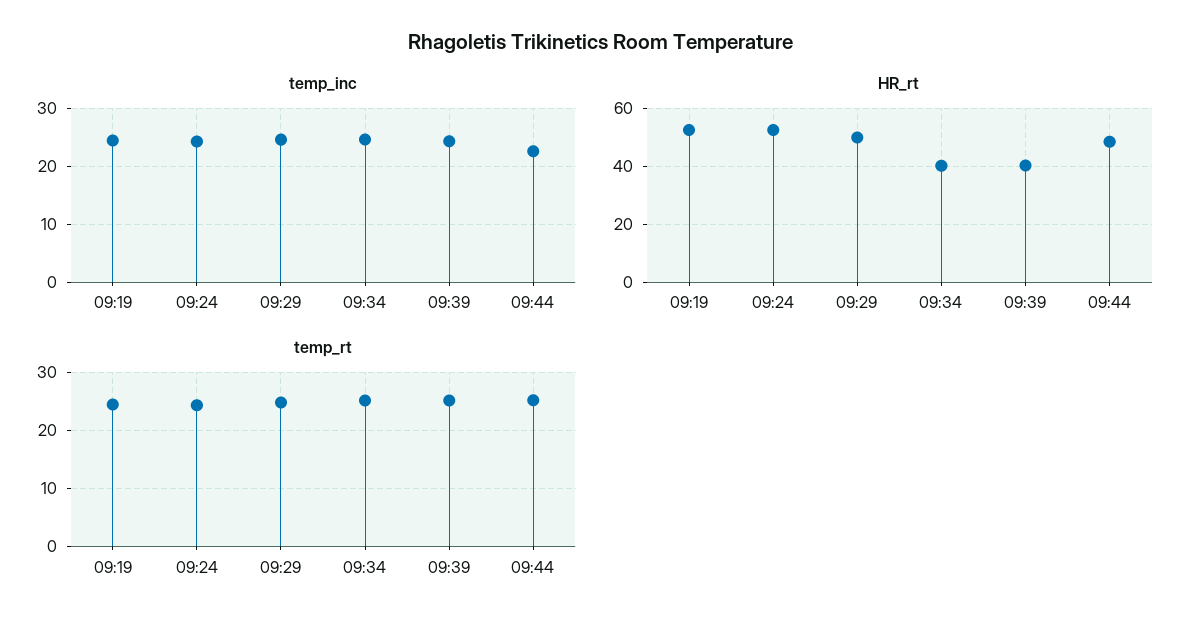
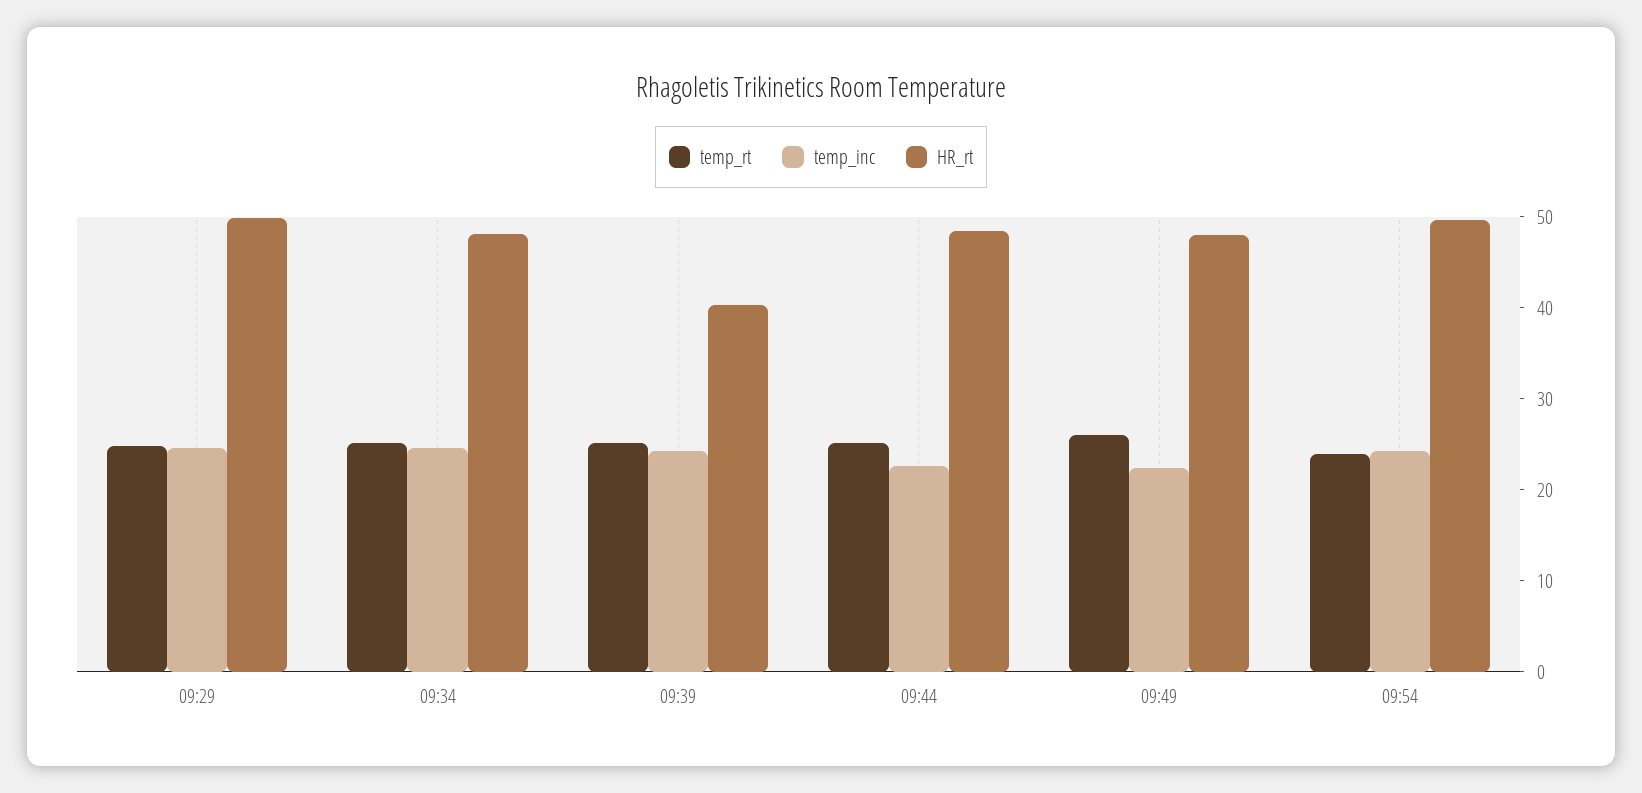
temp_inc, 09:19: 24 -> none
temp_inc, 09:24: 24 -> none
HR_rt, 09:19: 52.5 -> none
HR_rt, 09:24: 52.5 -> none
HR_rt, 09:34: 40 -> 48
temp_rt, 09:19: 24 -> none
temp_rt, 09:24: 24 -> none
temp_rt, 09:49: none -> 26
temp_inc, 09:49: none -> 22
HR_rt, 09:49: none -> 48
temp_rt, 09:54: none -> 24
temp_inc, 09:54: none -> 24
HR_rt, 09:54: none -> 50

